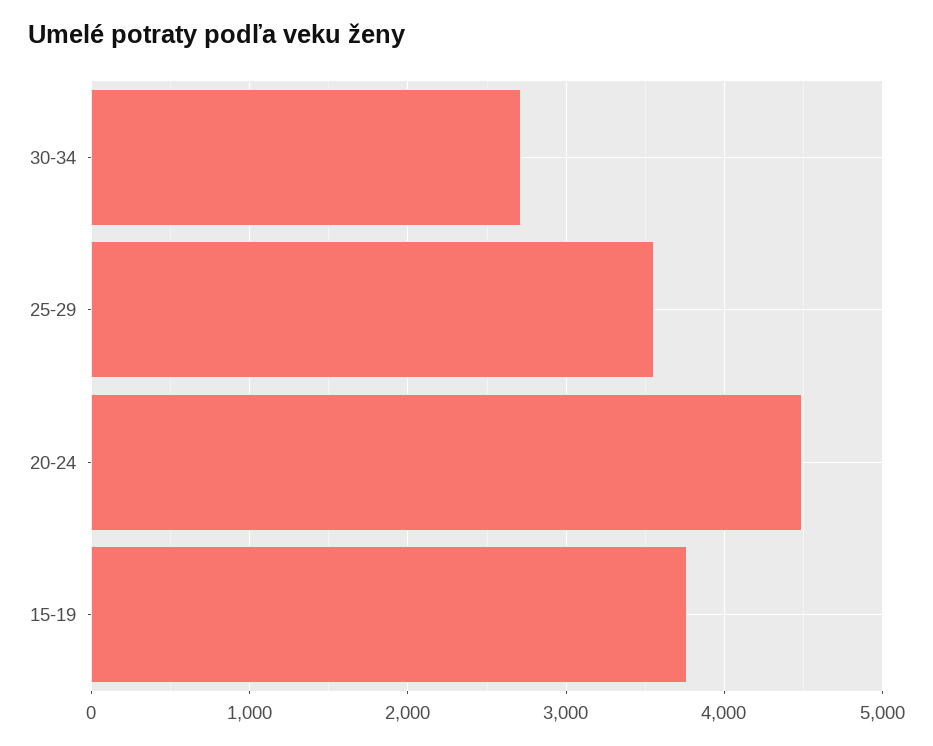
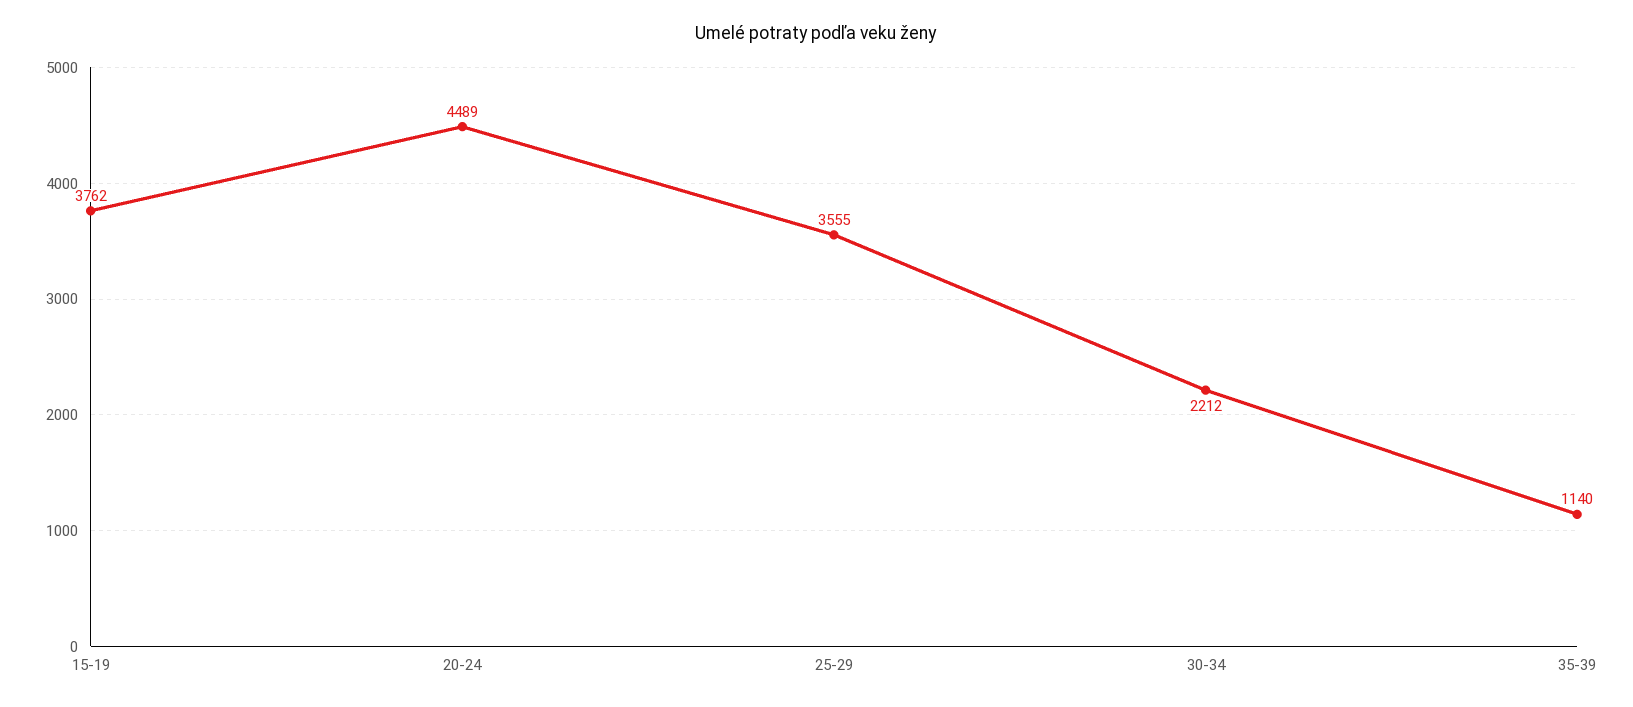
30-34: 2700 -> 2212
35-39: none -> 1140

